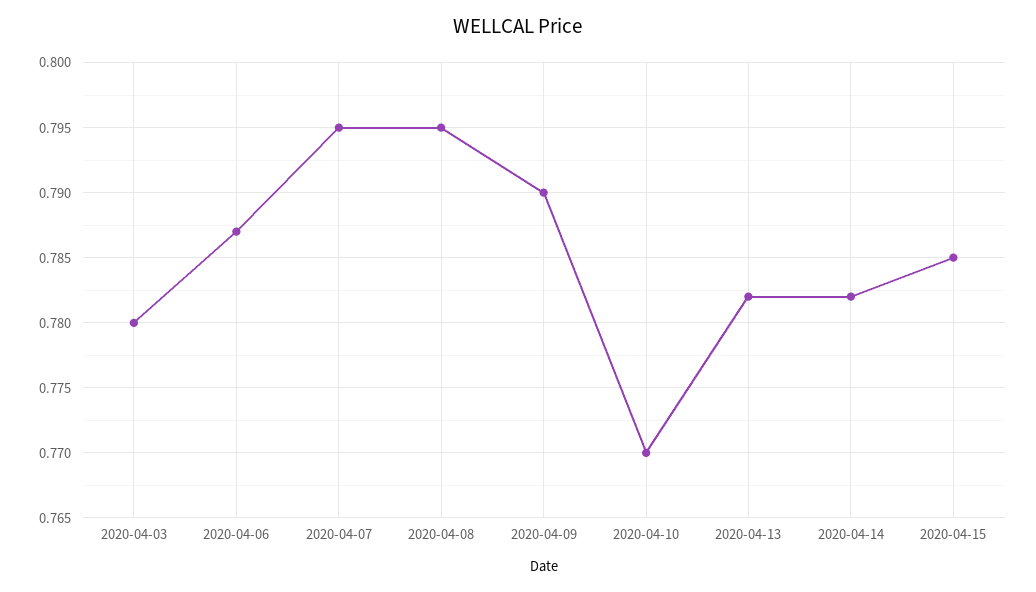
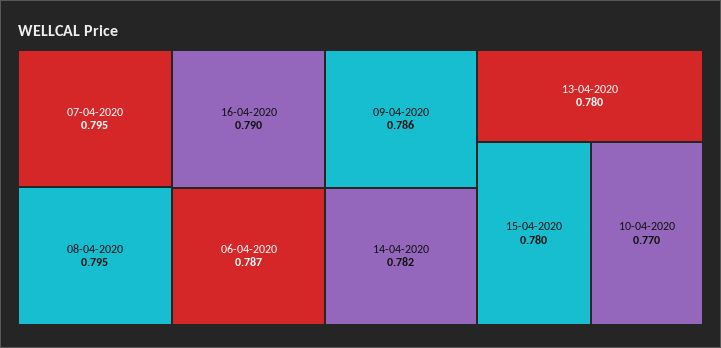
2020-04-03: 0.78 -> none
2020-04-09: 0.79 -> 0.786
2020-04-13: 0.782 -> 0.78
2020-04-15: 0.785 -> 0.78
16-04-2020: none -> 0.79

